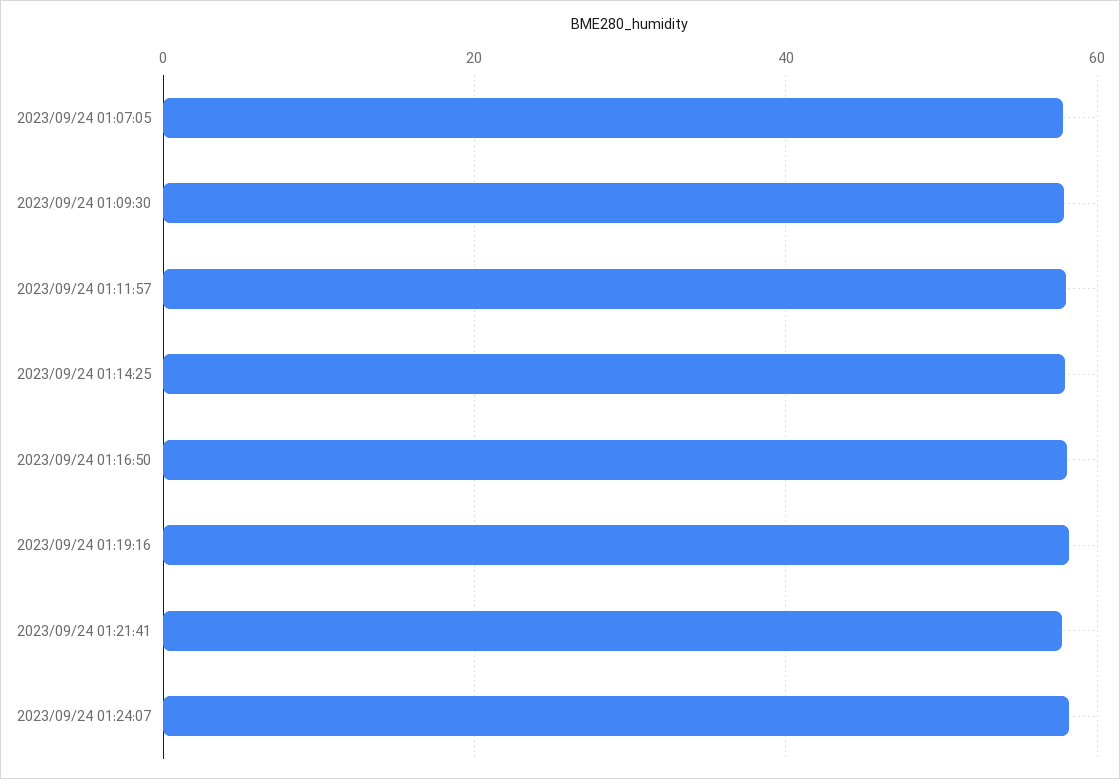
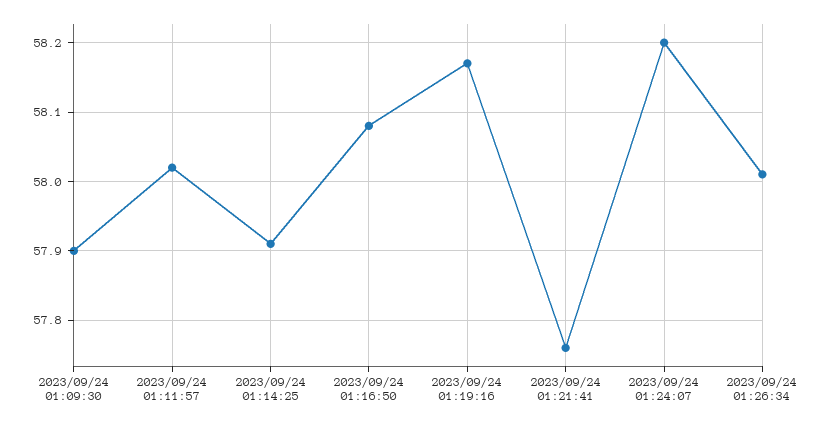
2023/09/24 01:07:05: 58 -> none
2023/09/24 01:26:34: none -> 58.01

